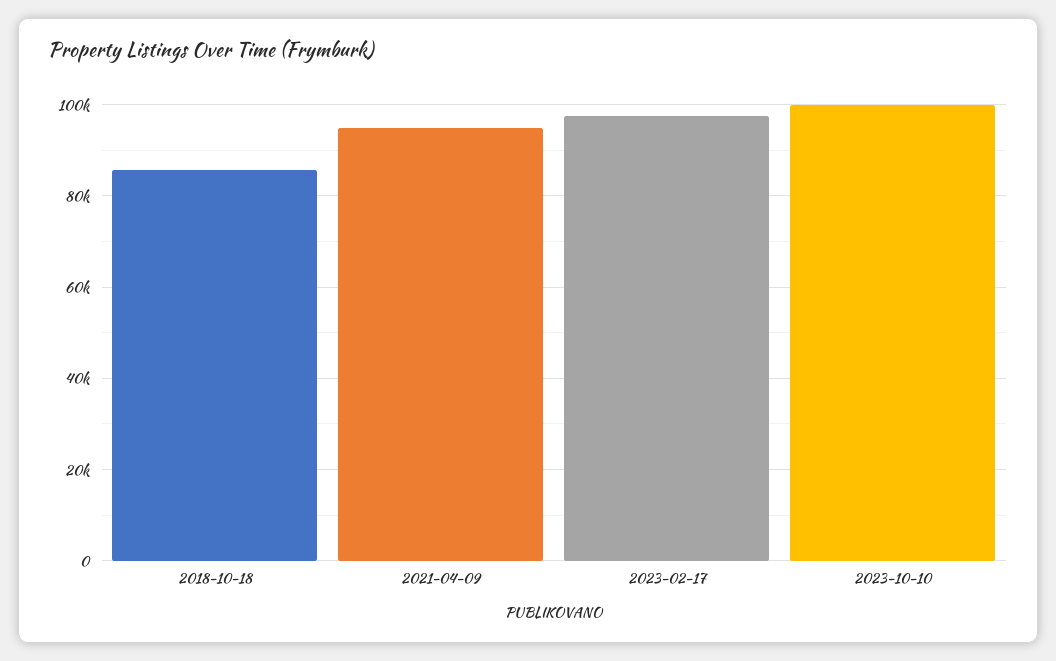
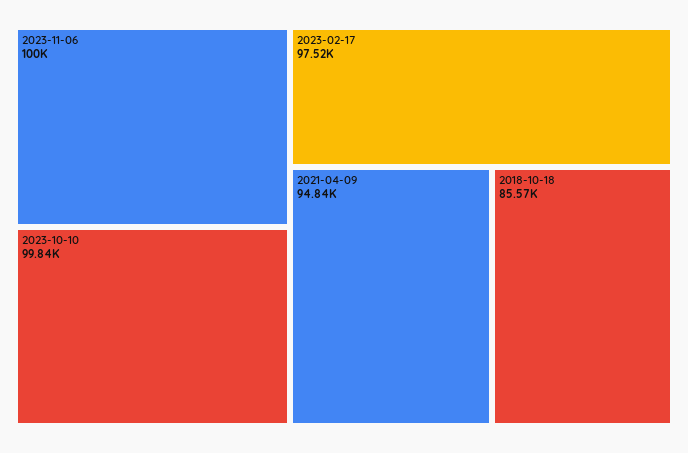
2023-11-06: none -> 100000

